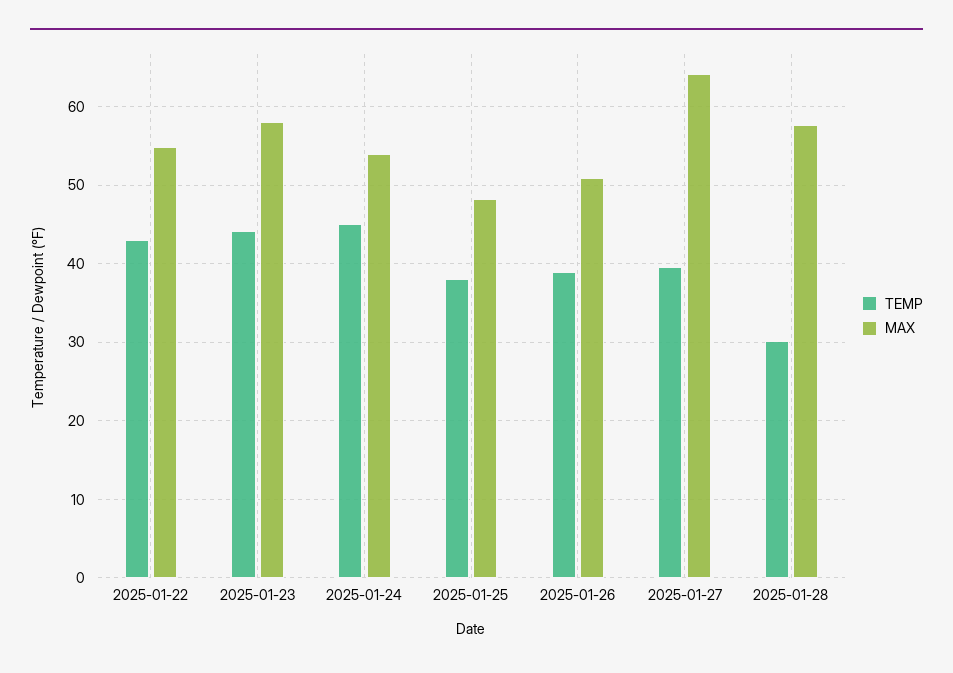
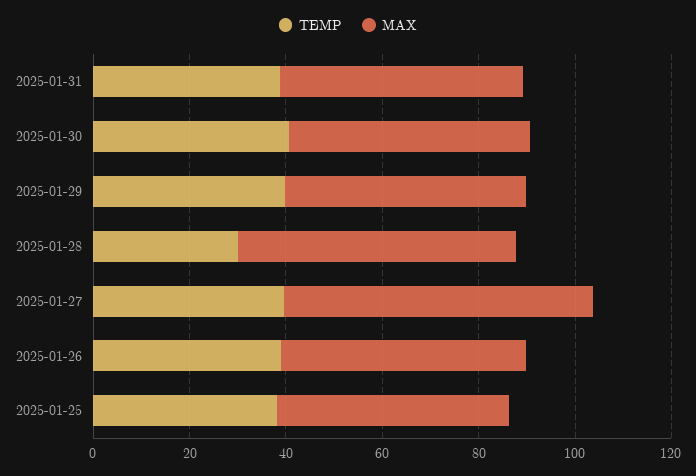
TEMP, 2025-01-22: 43 -> none
MAX, 2025-01-22: 55 -> none
TEMP, 2025-01-23: 44 -> none
MAX, 2025-01-23: 58 -> none
TEMP, 2025-01-24: 45 -> none
MAX, 2025-01-24: 54 -> none
TEMP, 2025-01-31: none -> 40
MAX, 2025-01-31: none -> 50
TEMP, 2025-01-30: none -> 40
MAX, 2025-01-30: none -> 50
TEMP, 2025-01-29: none -> 40
MAX, 2025-01-29: none -> 50

